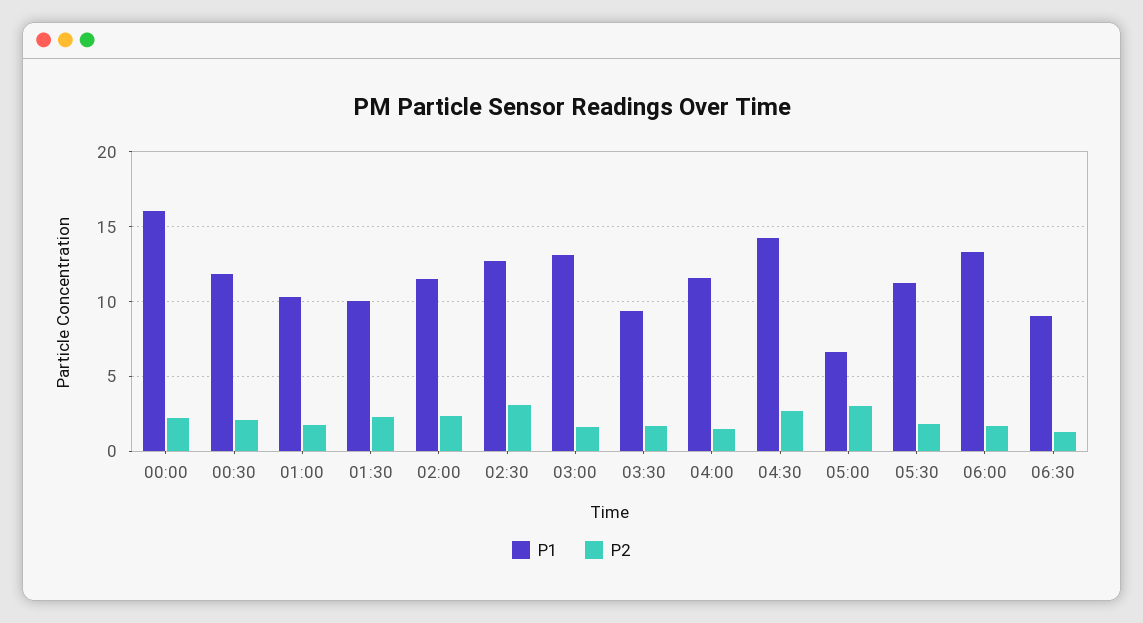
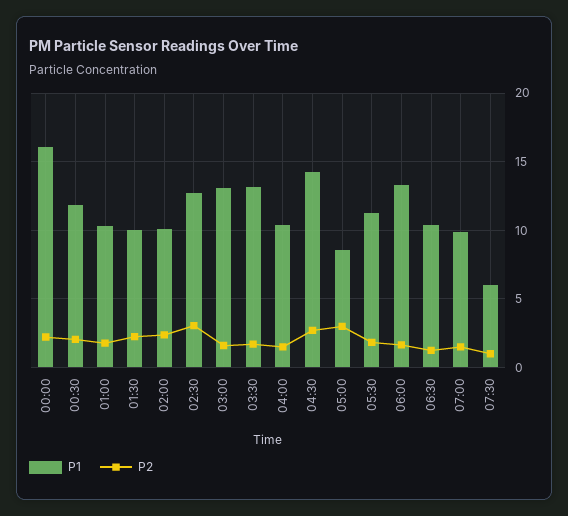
P1, 02:00: 11.5 -> 10
P1, 03:30: 9.5 -> 13
P1, 04:00: 11.5 -> 10.5
P1, 05:00: 6.5 -> 8.5
P1, 06:30: 9 -> 10.5
P1, 07:00: none -> 10
P2, 07:00: none -> 1.5
P1, 07:30: none -> 6
P2, 07:30: none -> 1

